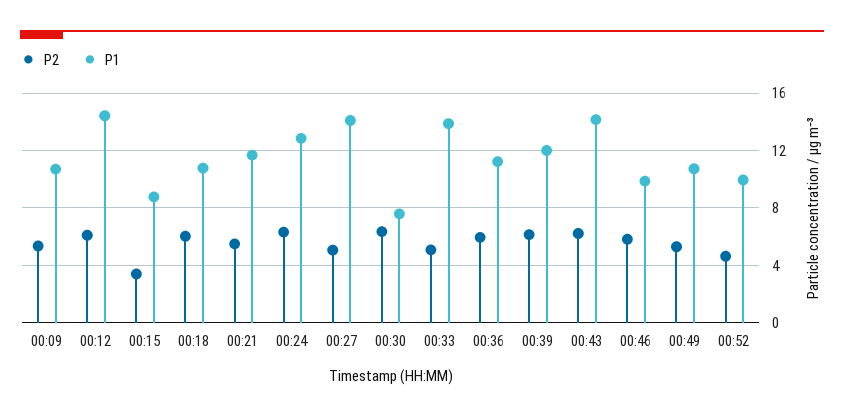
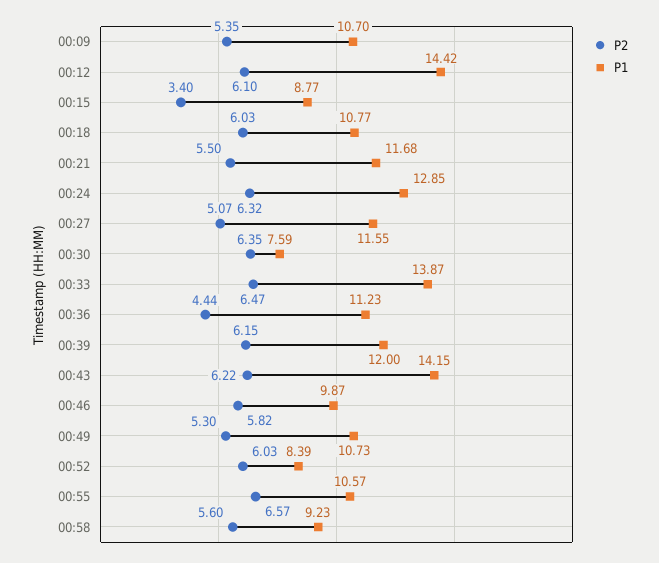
P1, 00:27: 14 -> 11.55
P2, 00:33: 5 -> 6.47
P2, 00:36: 6 -> 4.44
P2, 00:52: 4.5 -> 6.03
P1, 00:52: 10 -> 8.39
P2, 00:55: none -> 6.57
P1, 00:55: none -> 10.57
P2, 00:58: none -> 5.6
P1, 00:58: none -> 9.23

